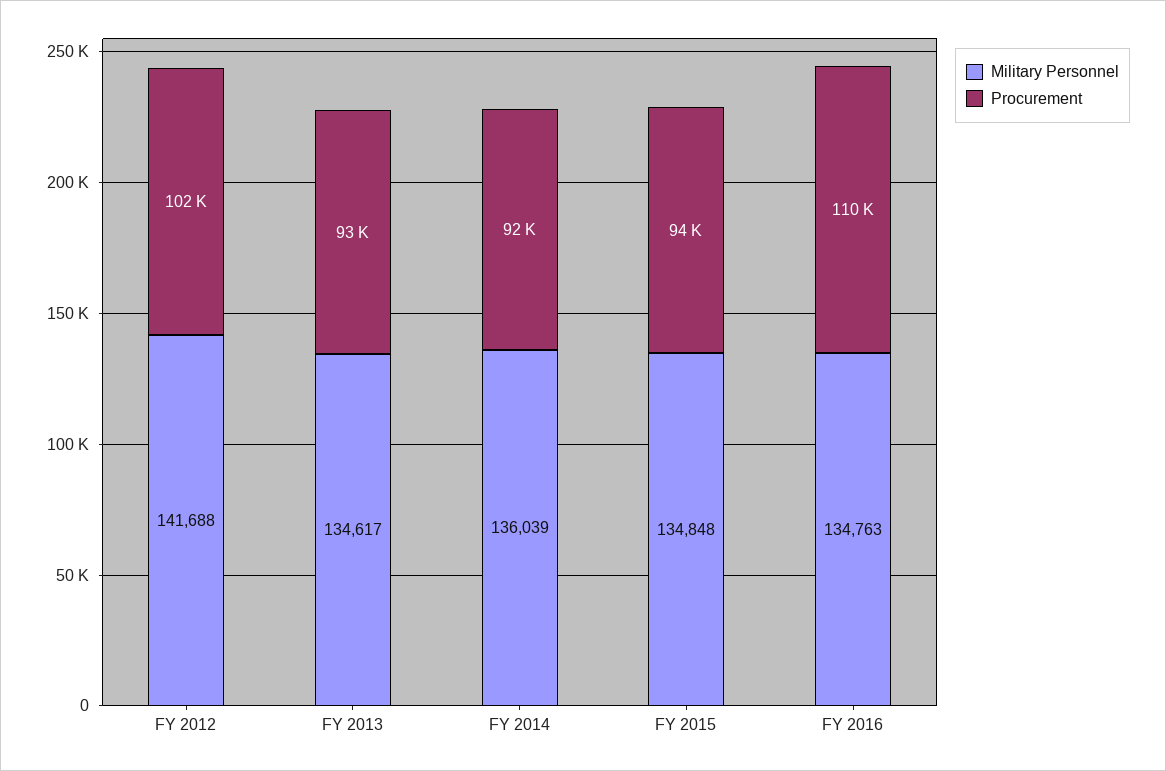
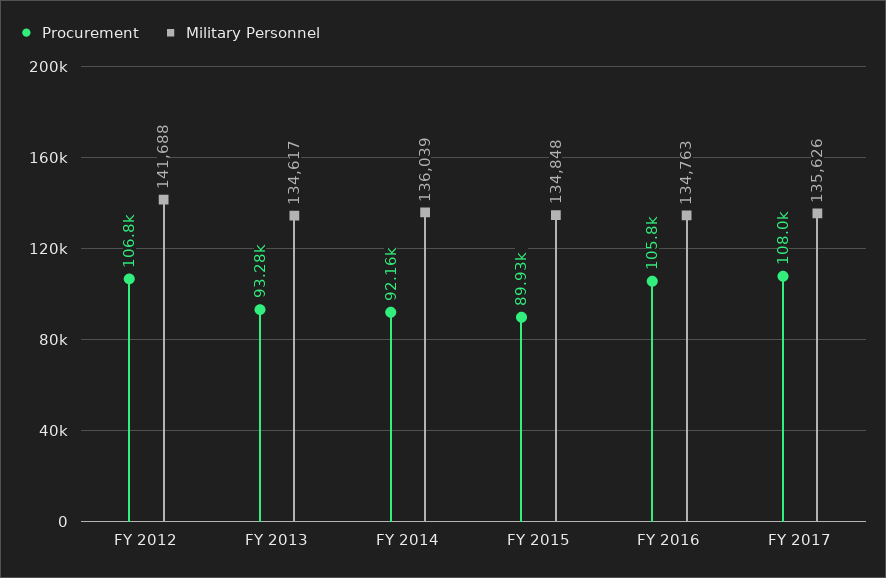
Procurement, FY 2012: 102000 -> 106800
Procurement, FY 2015: 94000 -> 89930
Procurement, FY 2016: 110000 -> 105800
Procurement, FY 2017: none -> 108000
Military Personnel, FY 2017: none -> 135626

